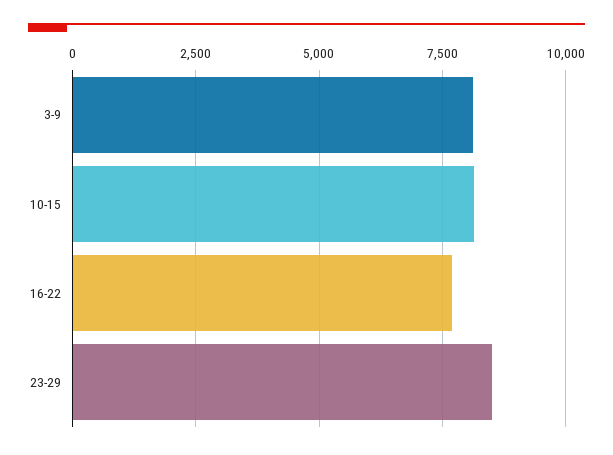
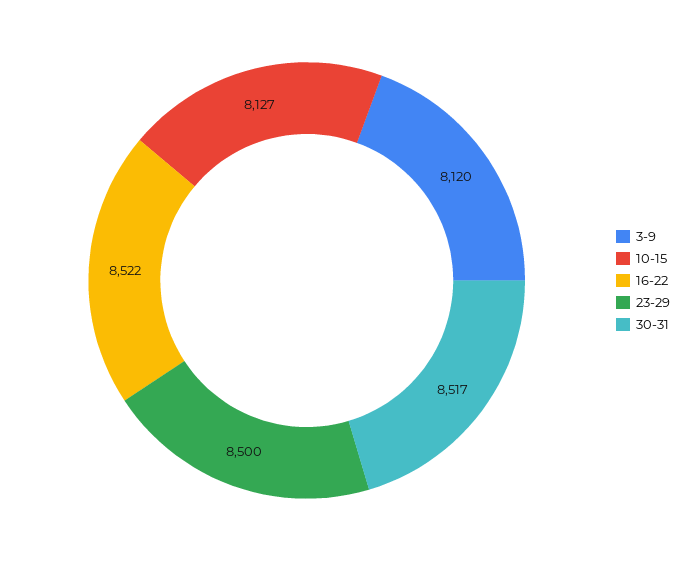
16-22: 7750 -> 8522
30-31: none -> 8517

